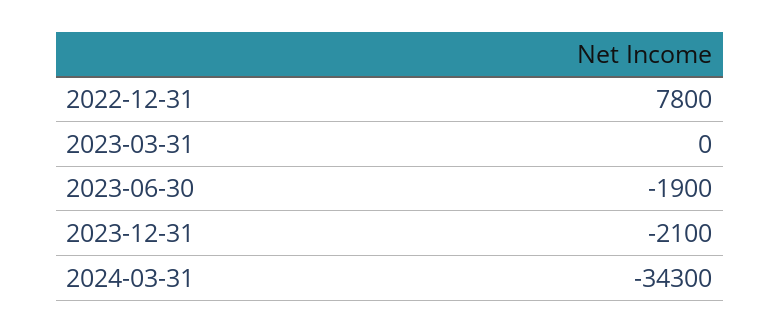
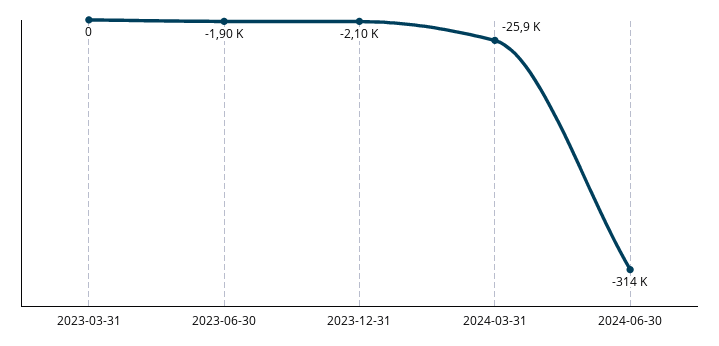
2022-12-31: 7800 -> none
2024-03-31: -34300 -> -25900
2024-06-30: none -> -314000

